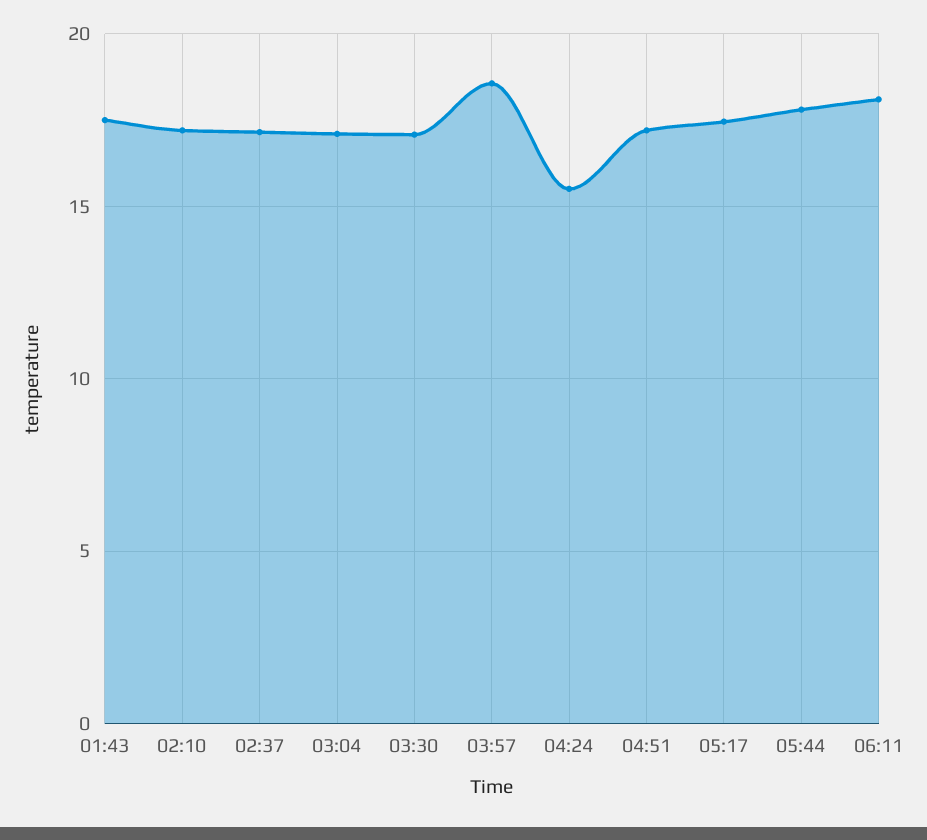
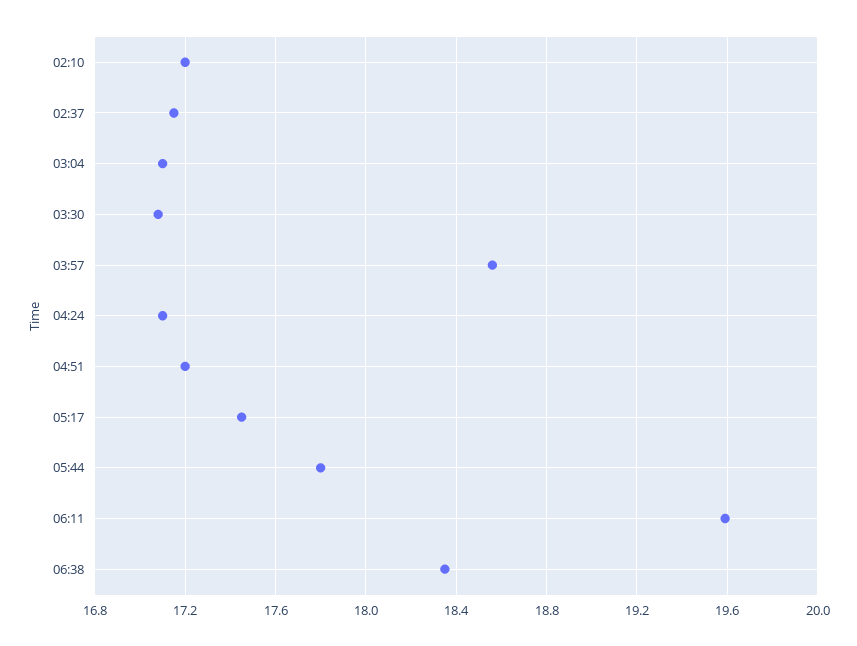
01:43: 17.5 -> none
04:24: 15.5 -> 17.1
06:11: 18 -> 19.6
06:38: none -> 18.35

